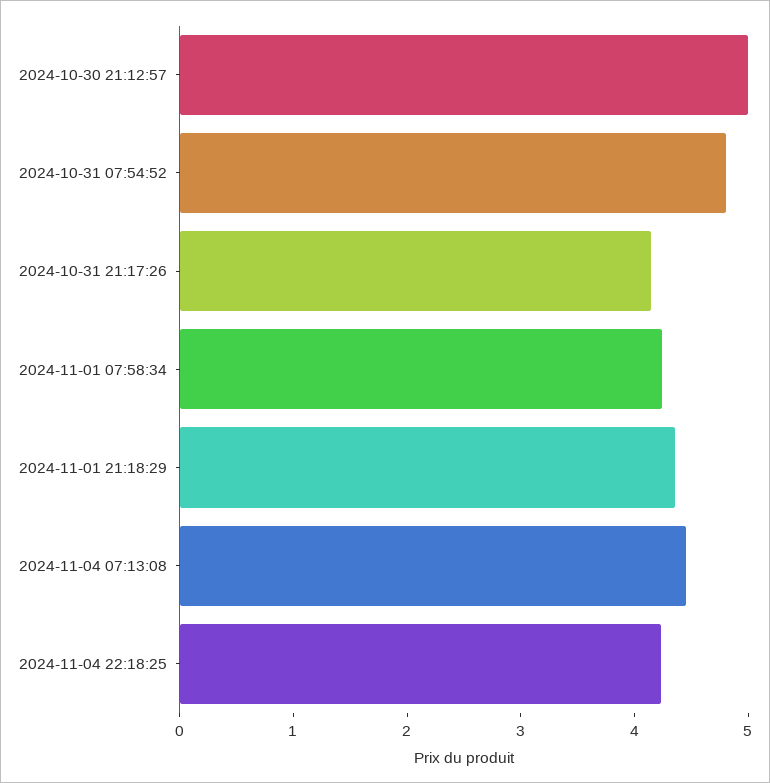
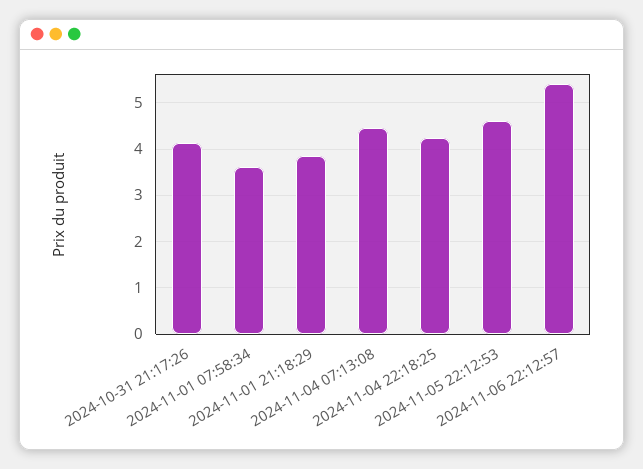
2024-10-30 21:12:57: 5 -> none
2024-10-31 07:54:52: 4.8 -> none
2024-11-01 07:58:34: 4.2 -> 3.6
2024-11-01 21:18:29: 4.4 -> 3.8
2024-11-05 22:12:53: none -> 4.6
2024-11-06 22:12:57: none -> 5.4

